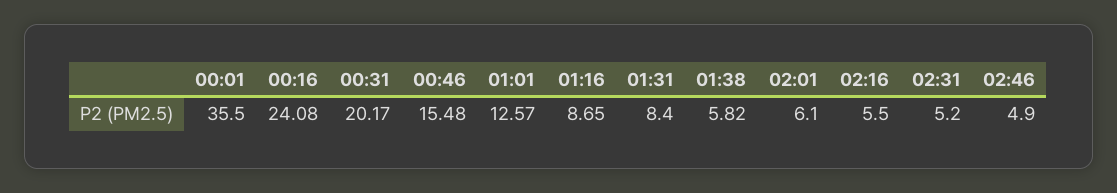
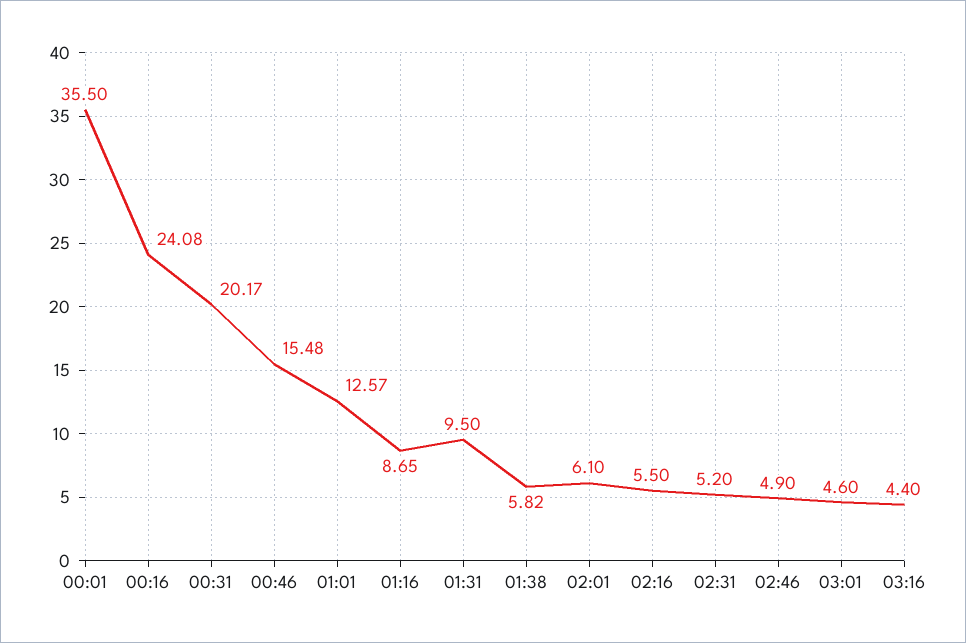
01:31: 8.4 -> 9.5
03:01: none -> 4.6
03:16: none -> 4.4

